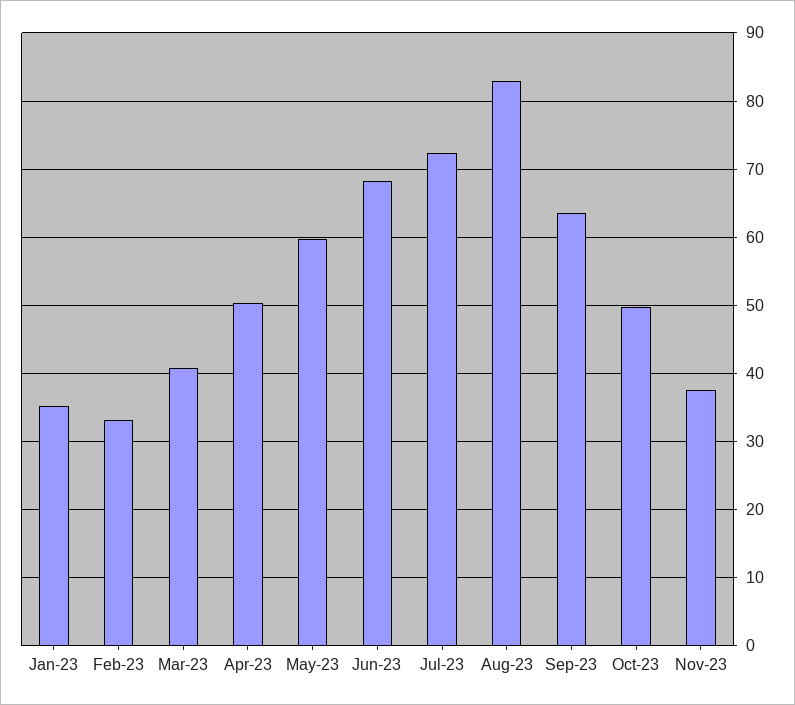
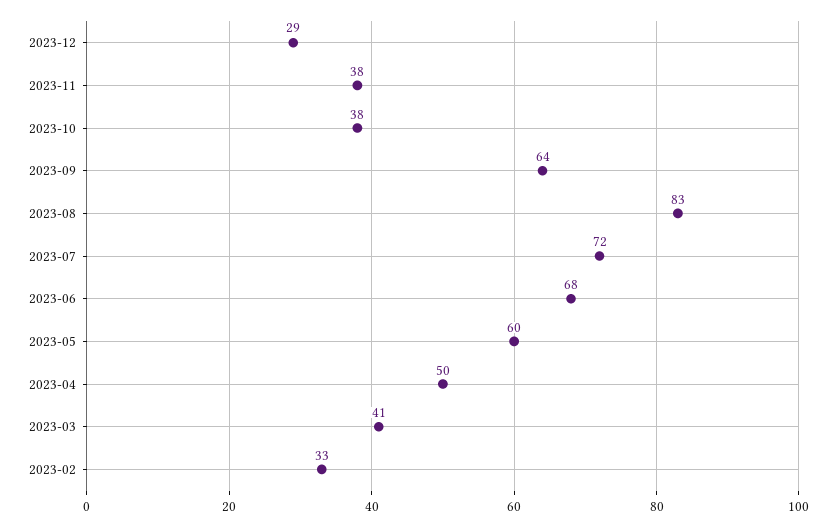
Jan-23: 35 -> none
Oct-23: 50 -> 38
2023-12: none -> 29

